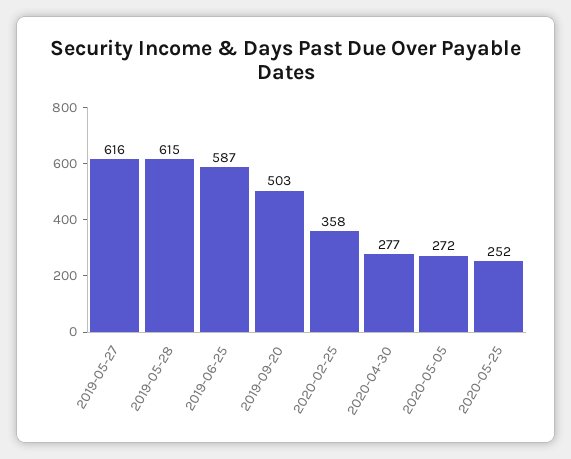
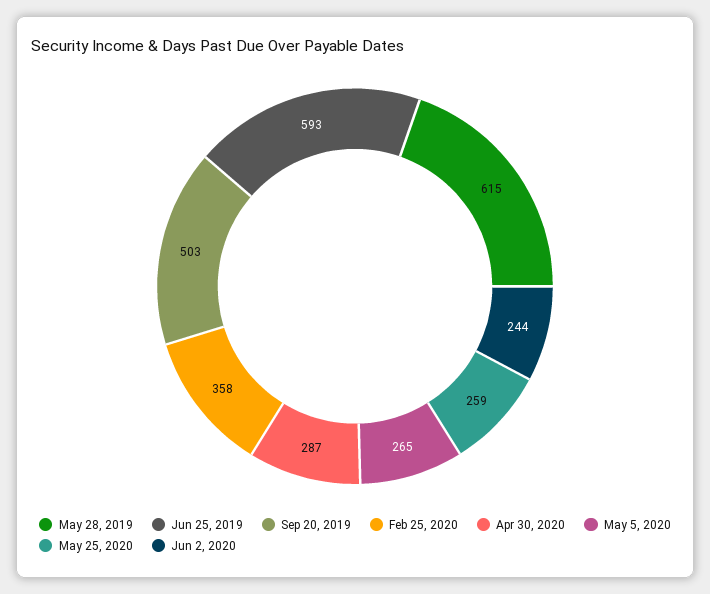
2019-05-27: 616 -> none
2019-06-25: 587 -> 593
2020-04-30: 277 -> 287
2020-05-05: 272 -> 265
2020-05-25: 252 -> 259
Jun 2, 2020: none -> 244

